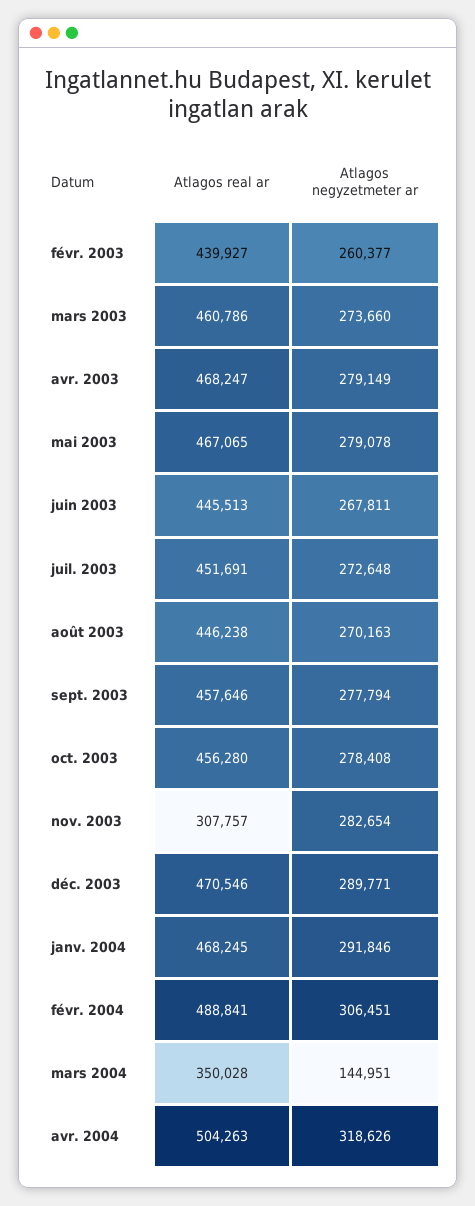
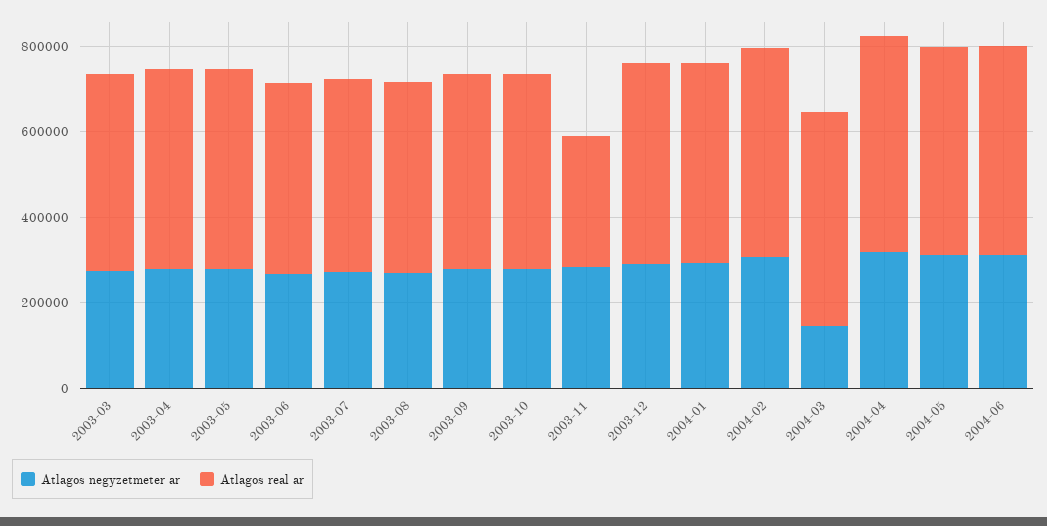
Atlagos real ar, févr. 2003: 439927 -> none
Atlagos negyzetmeter ar, févr. 2003: 260377 -> none
Atlagos real ar, mars 2004: 350028 -> 500000
Atlagos negyzetmeter ar, 2004-05: none -> 300000
Atlagos real ar, 2004-05: none -> 500000
Atlagos negyzetmeter ar, 2004-06: none -> 300000
Atlagos real ar, 2004-06: none -> 500000

